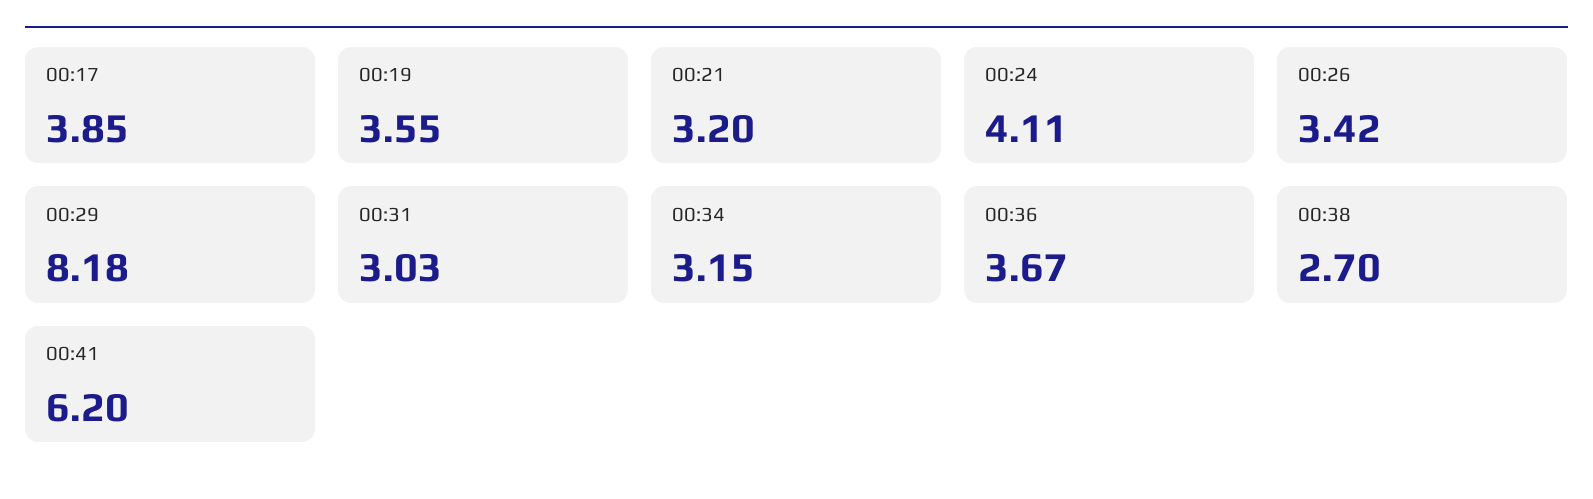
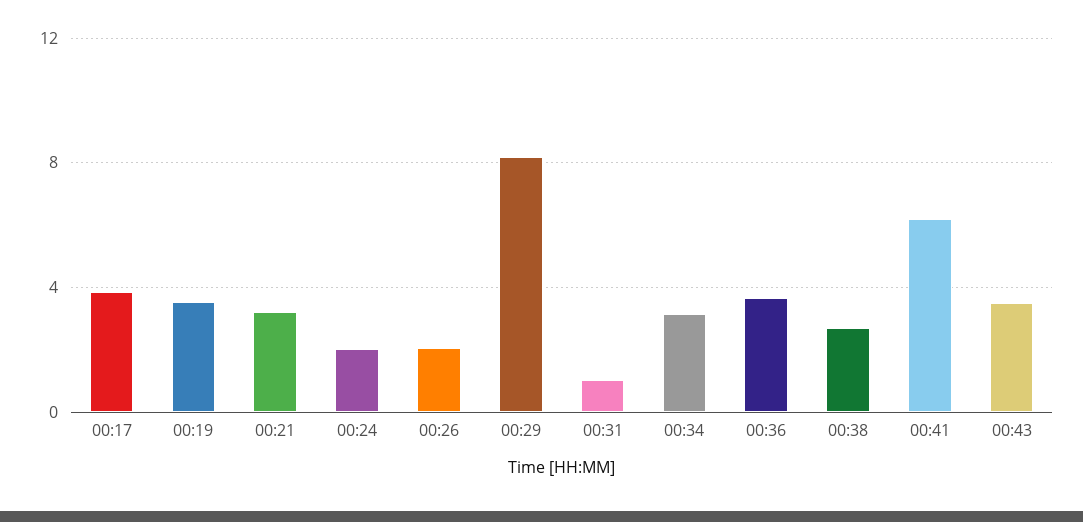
00:24: 4.11 -> 2
00:26: 3.42 -> 2
00:31: 3.03 -> 1
00:43: none -> 3.5

